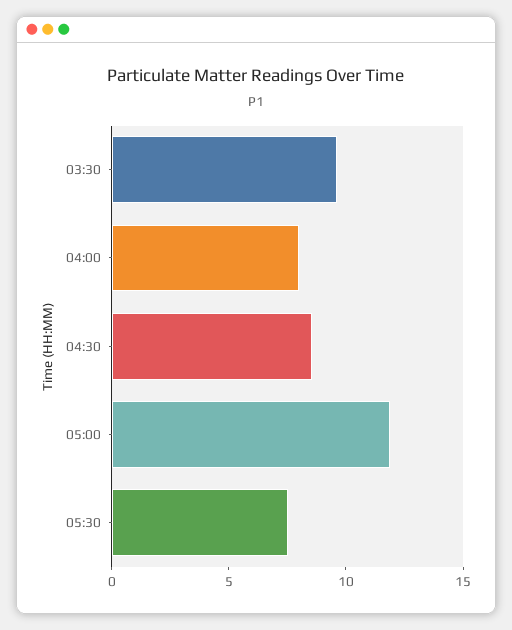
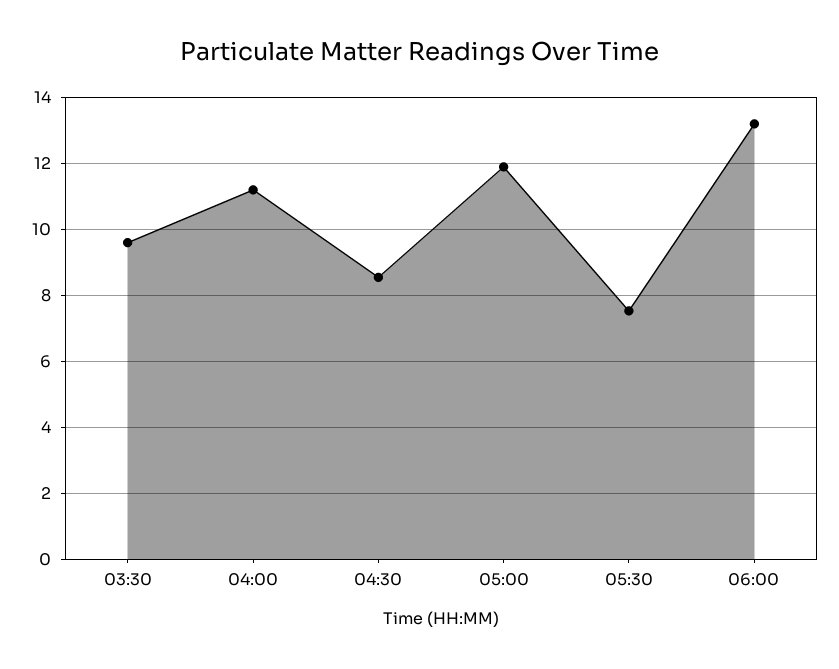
04:00: 8 -> 11.2
06:00: none -> 13.2

